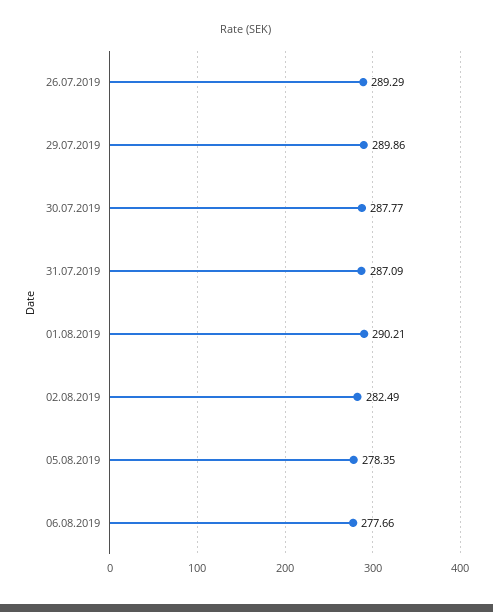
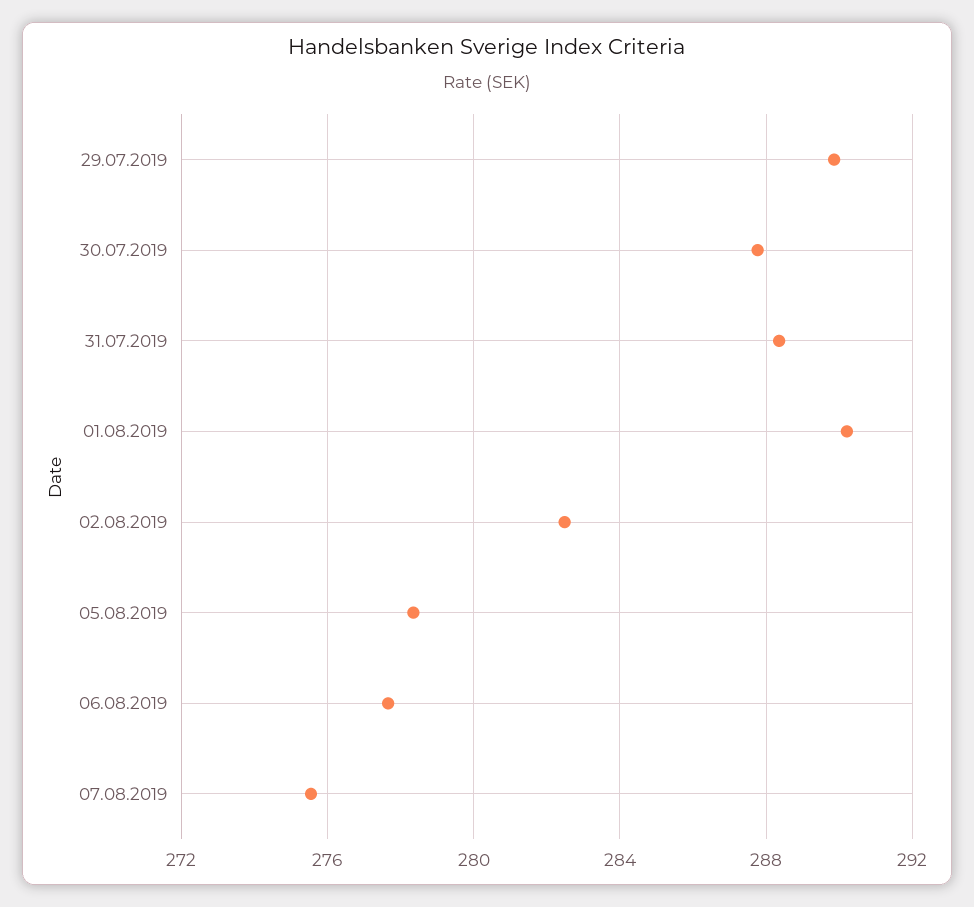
26.07.2019: 289.29 -> none
31.07.2019: 287.09 -> 288.5
07.08.2019: none -> 275.5

